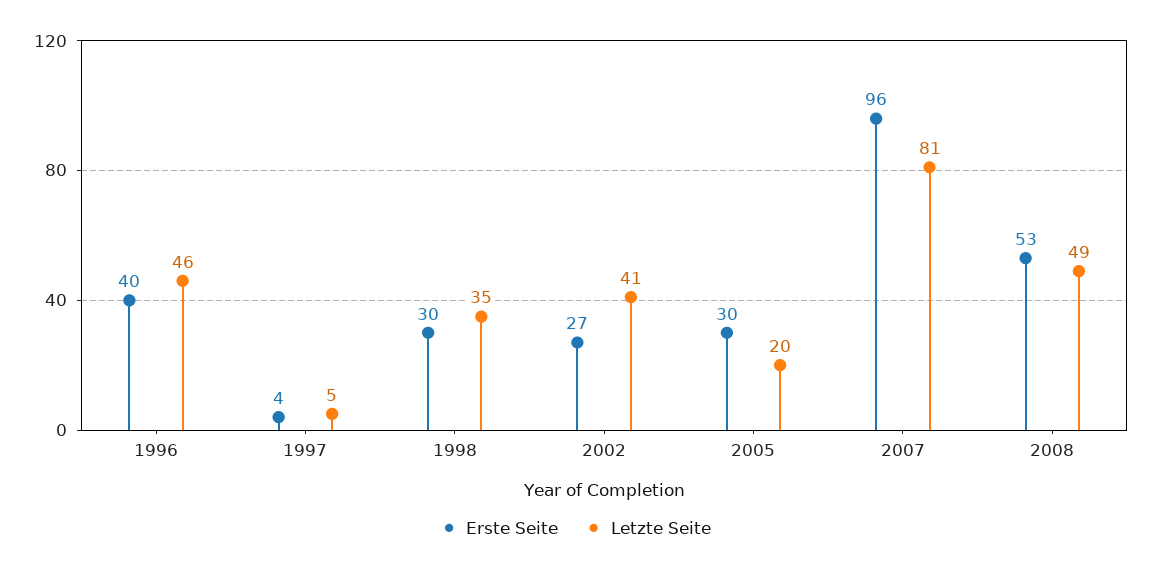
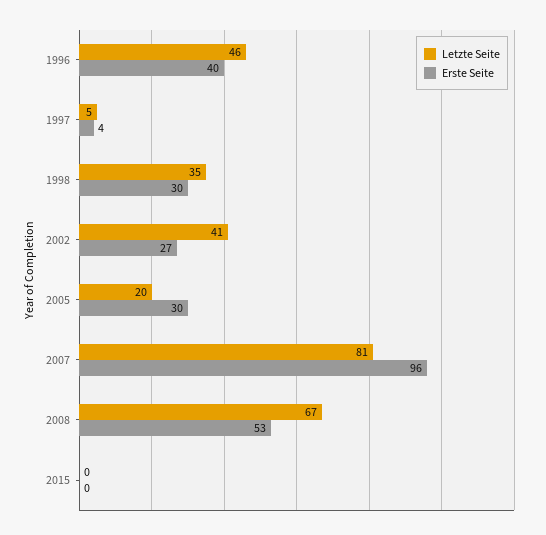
Letzte Seite, 2008: 49 -> 67
Letzte Seite, 2015: none -> 0
Erste Seite, 2015: none -> 0

